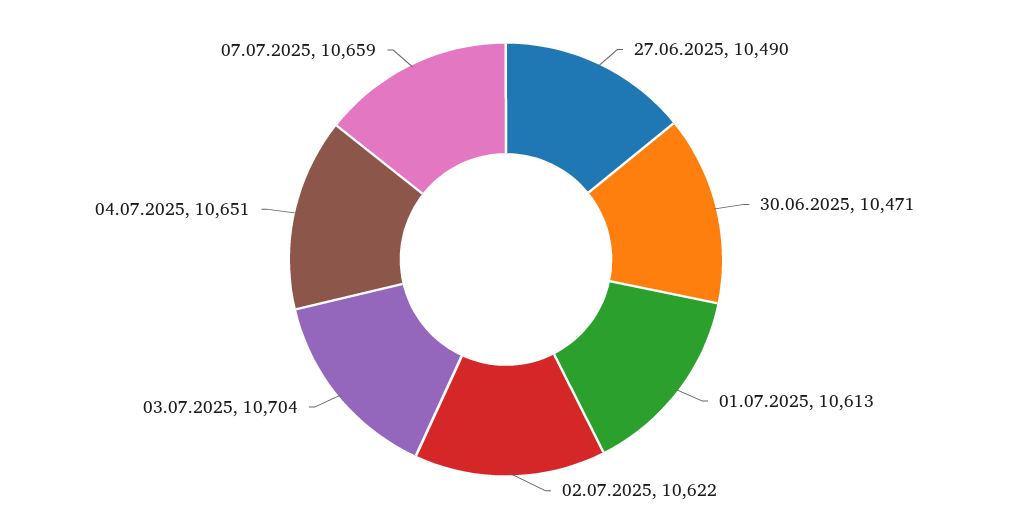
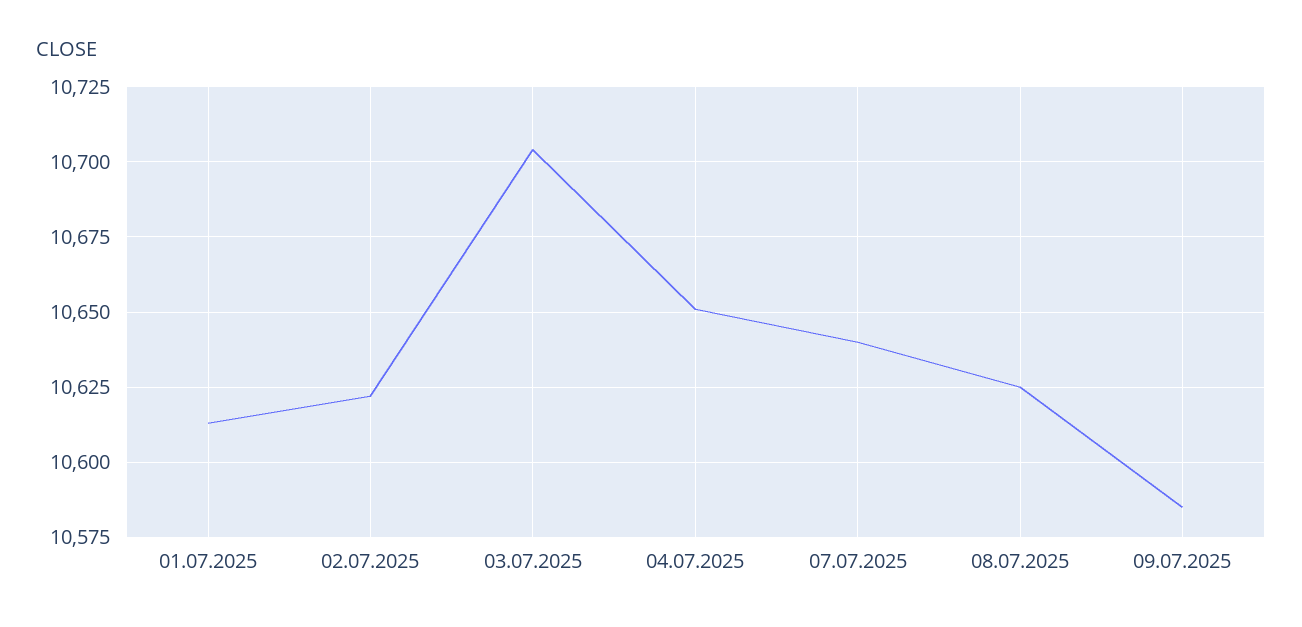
27.06.2025: 10490 -> none
30.06.2025: 10471 -> none
07.07.2025: 10659 -> 10640
08.07.2025: none -> 10625
09.07.2025: none -> 10585

